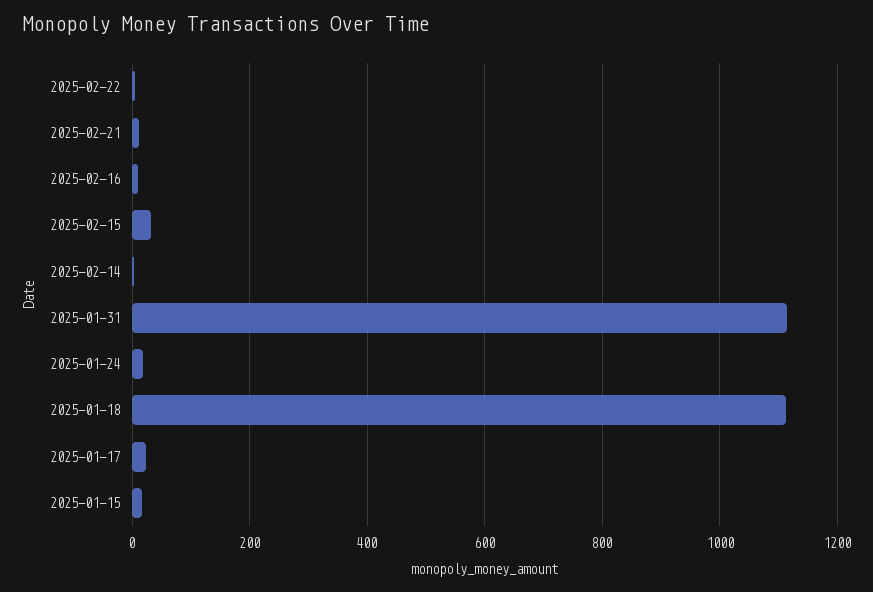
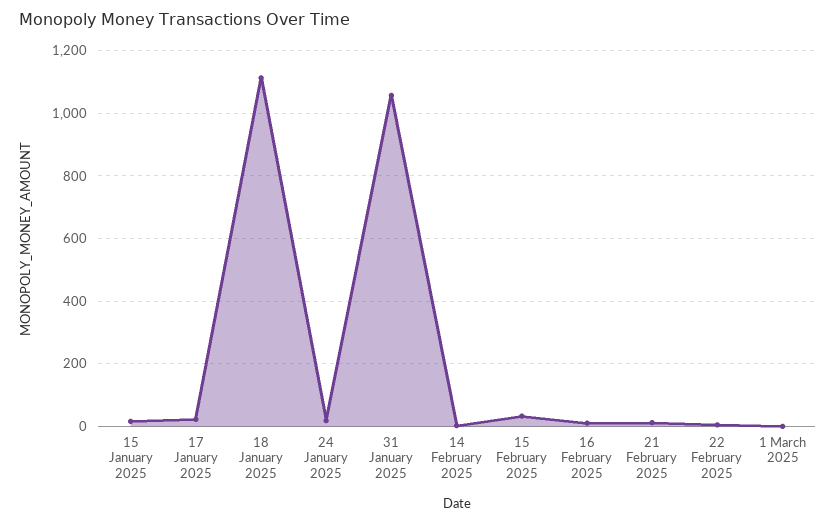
2025-01-31: 1120 -> 1060
1 March 2025: none -> 0

